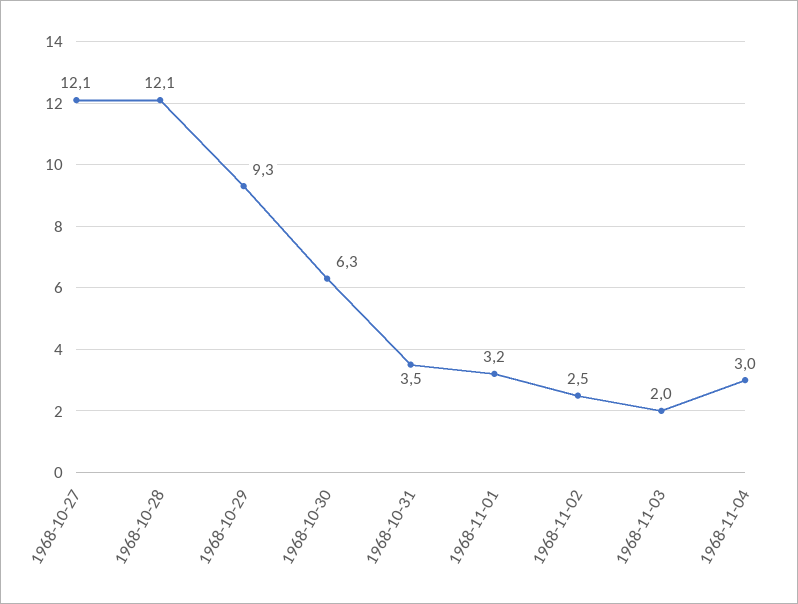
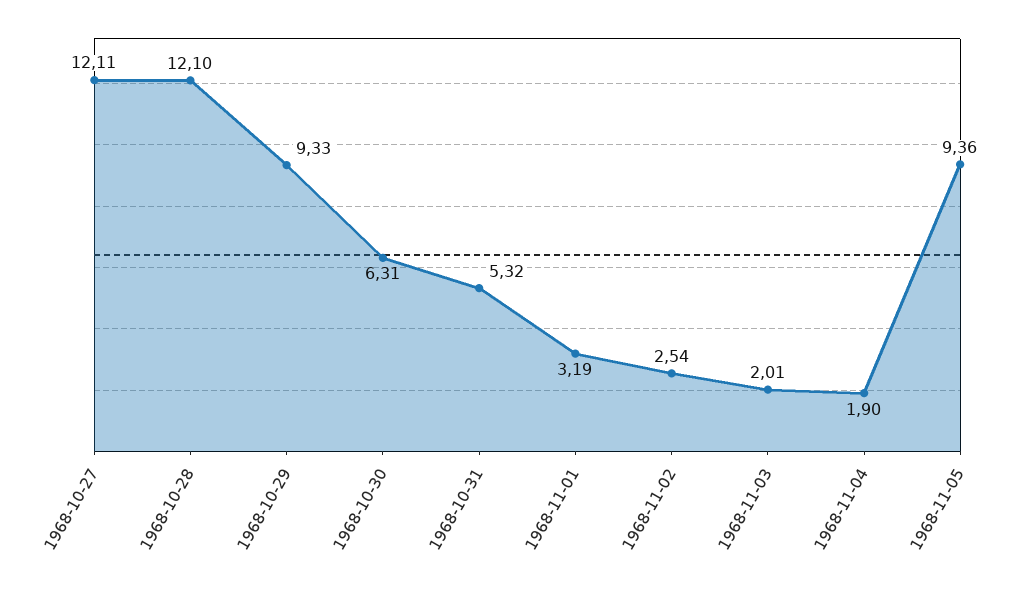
1968-10-31: 3.5 -> 5.32
1968-11-04: 3 -> 1.9
1968-11-05: none -> 9.36

